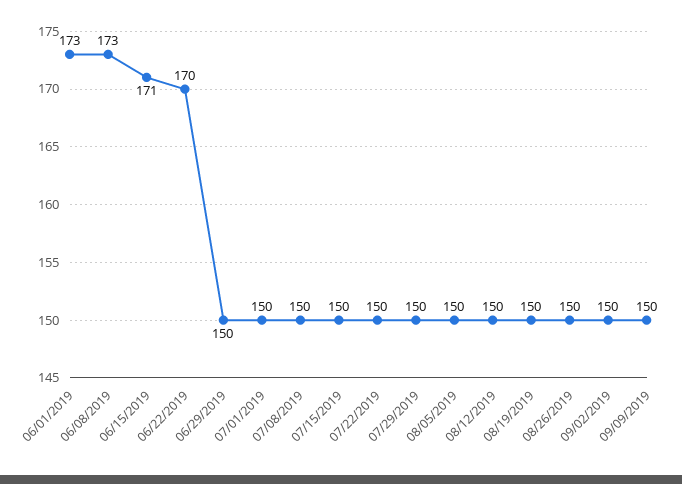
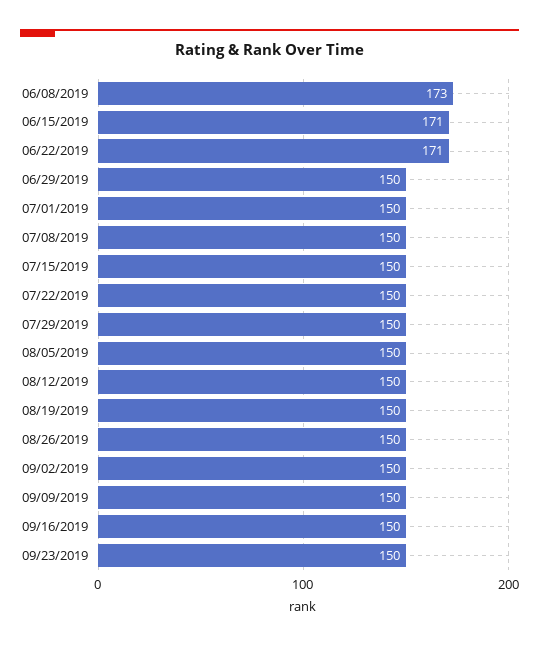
06/01/2019: 173 -> none
06/22/2019: 170 -> 171
09/16/2019: none -> 150
09/23/2019: none -> 150

